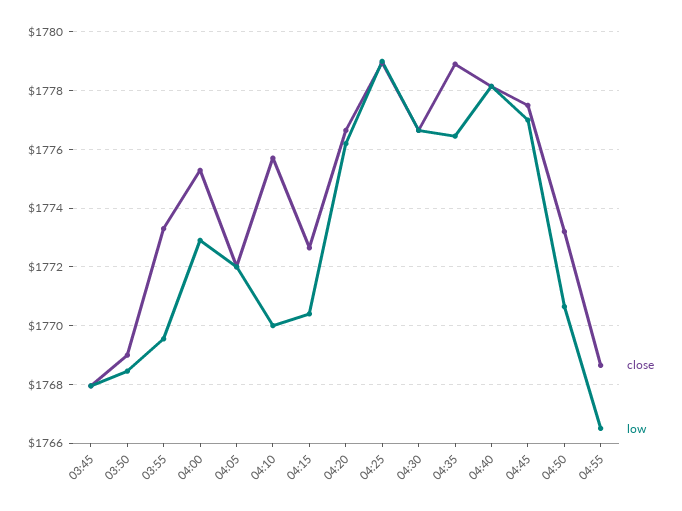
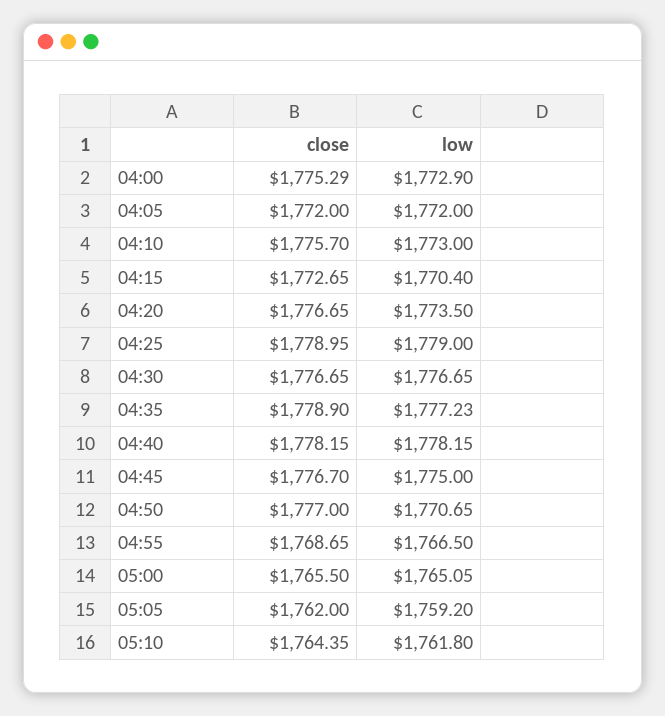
close, 03:45: 1768 -> none
low, 03:45: 1768 -> none
close, 03:50: 1769 -> none
low, 03:50: 1768.5 -> none
close, 03:55: 1773.25 -> none
low, 03:55: 1769.5 -> none
low, 04:10: 1770 -> 1773
low, 04:20: 1776.25 -> 1773.5
low, 04:35: 1776.5 -> 1777.23
close, 04:45: 1777.5 -> 1776.7
low, 04:45: 1777 -> 1775
close, 04:50: 1773.25 -> 1777
close, 05:00: none -> 1765.5
low, 05:00: none -> 1765.05
close, 05:05: none -> 1762
low, 05:05: none -> 1759.2
close, 05:10: none -> 1764.35
low, 05:10: none -> 1761.8

